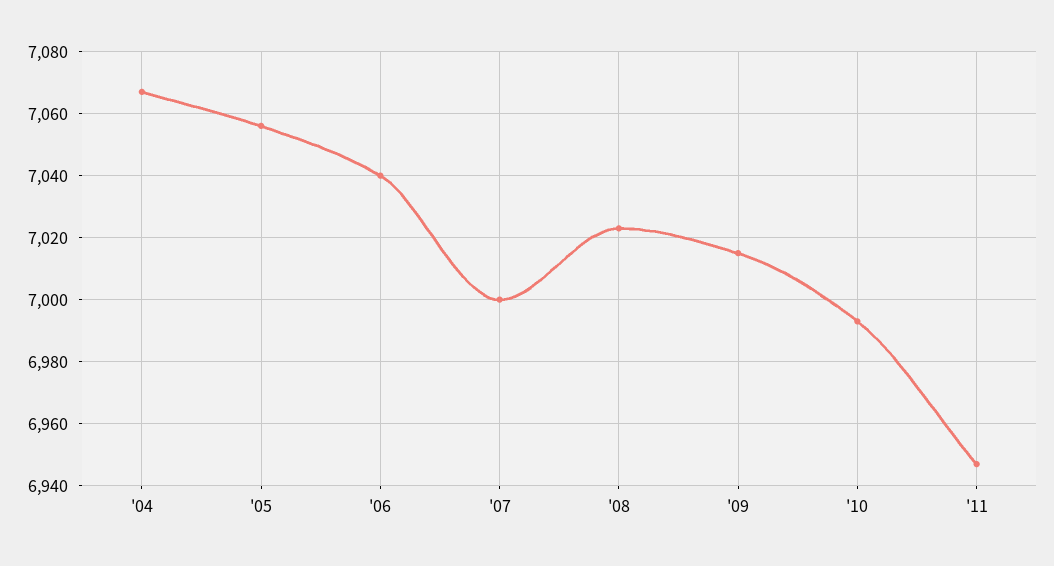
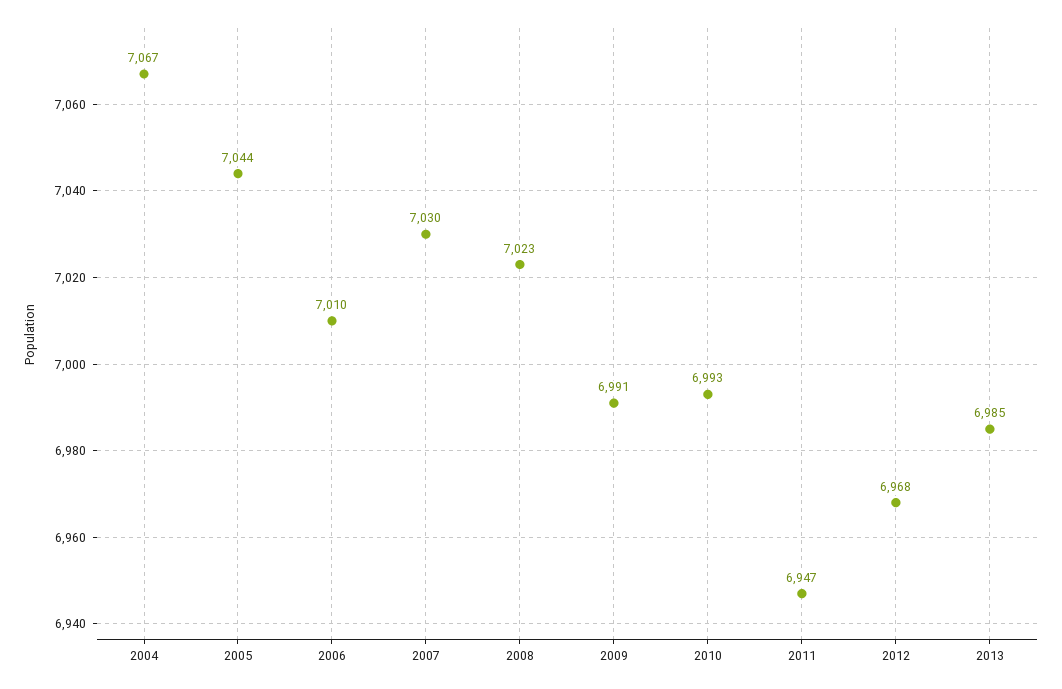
'05: 7055 -> 7044
'06: 7040 -> 7010
'07: 7000 -> 7030
'09: 7015 -> 6991
2012: none -> 6968
2013: none -> 6985

